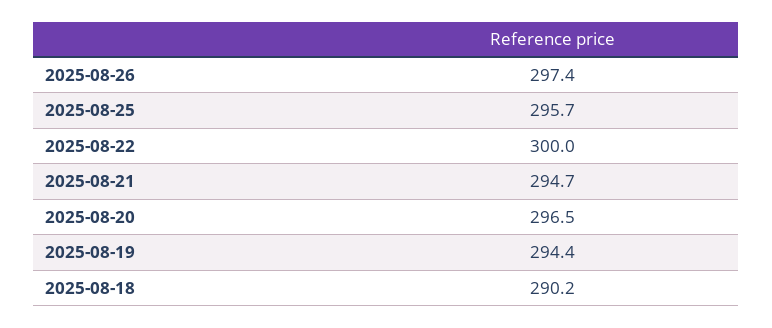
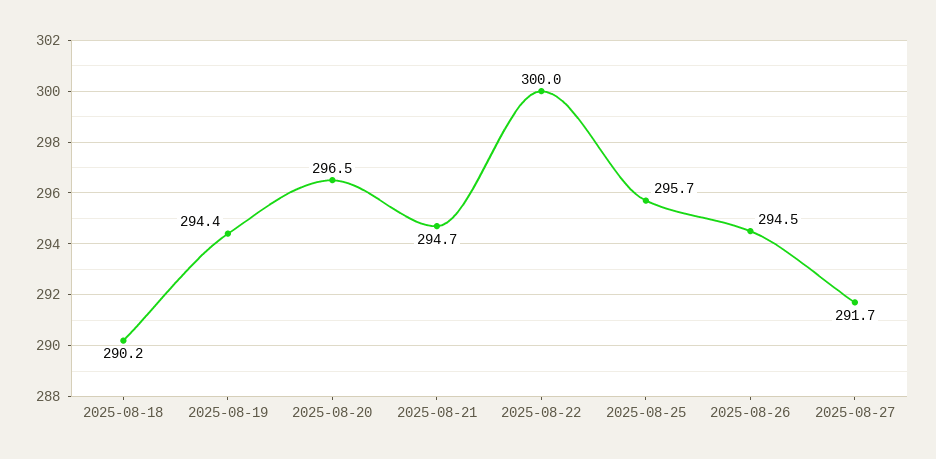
2025-08-26: 297.4 -> 294.5
2025-08-27: none -> 291.7

